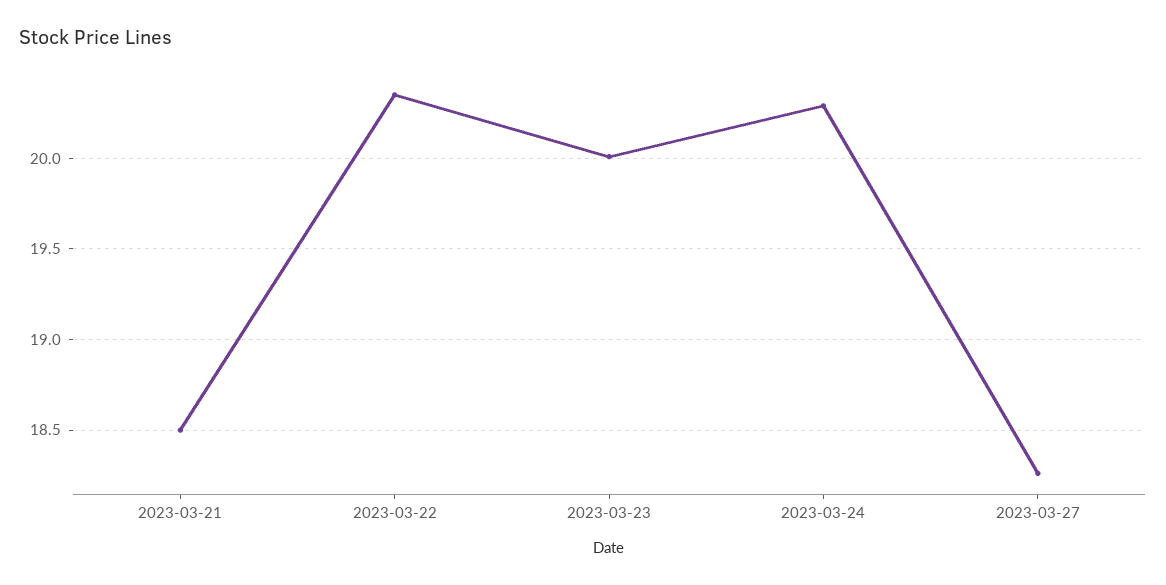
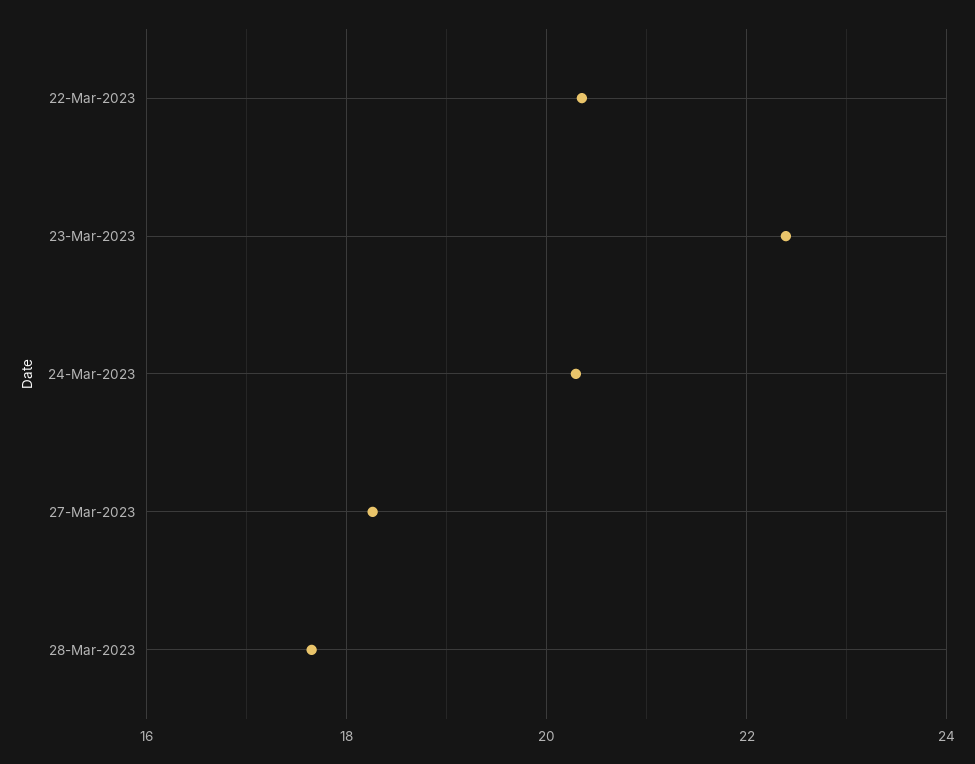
2023-03-21: 18.5 -> none
2023-03-23: 20 -> 22.4
28-Mar-2023: none -> 17.6

